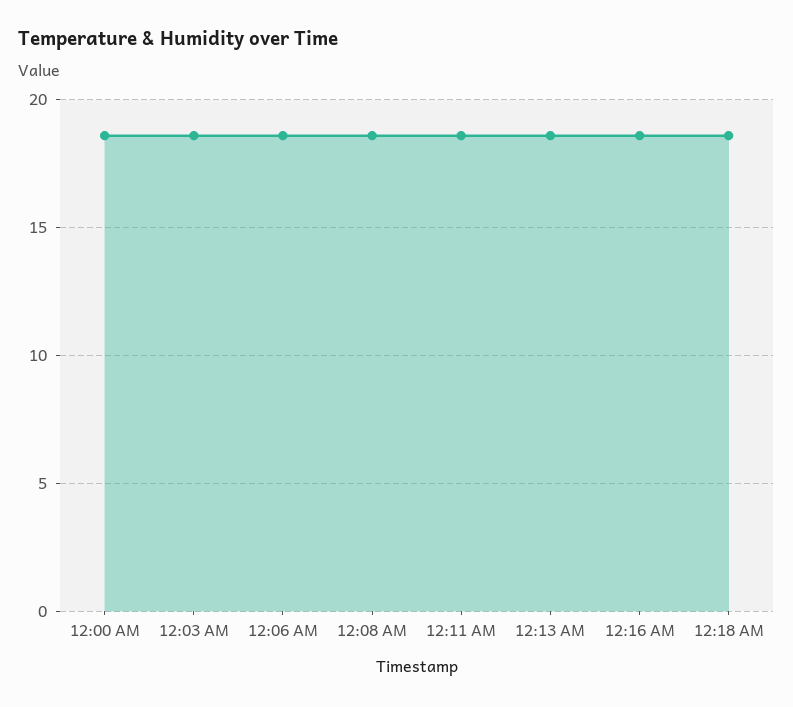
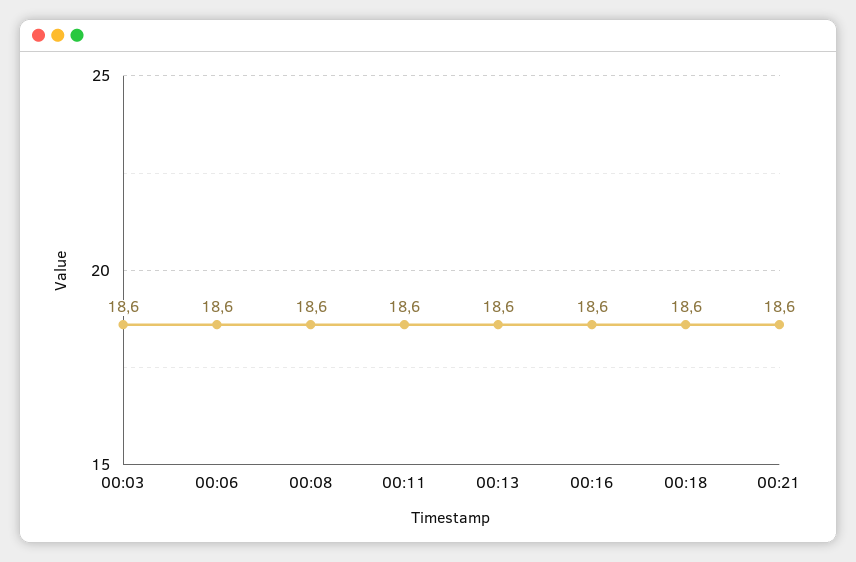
12:00 AM: 18.5 -> none
00:21: none -> 18.6

